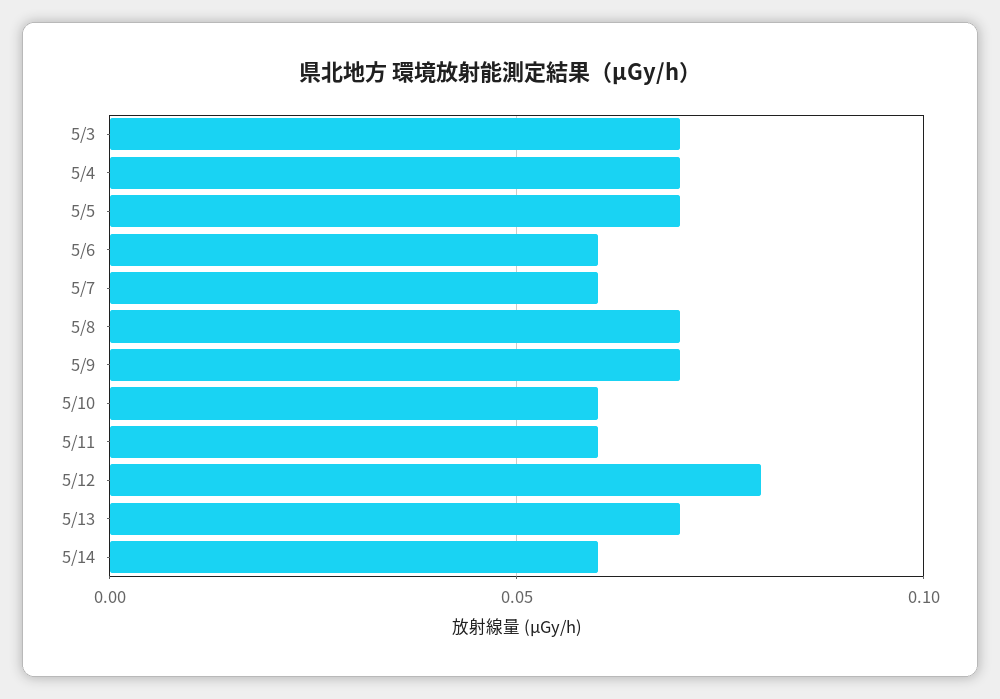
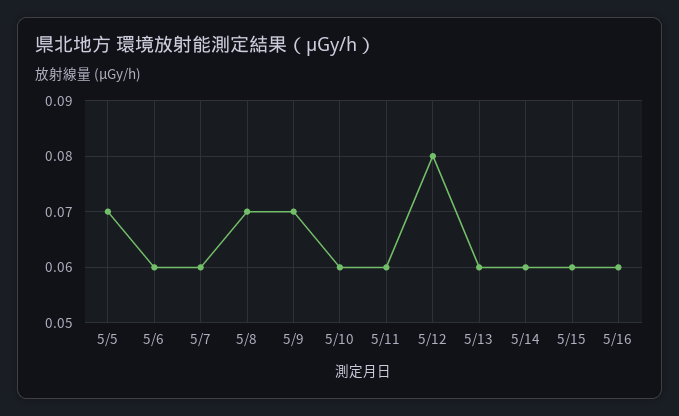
5/3: 0.07 -> none
5/4: 0.07 -> none
5/13: 0.07 -> 0.06
5/15: none -> 0.06
5/16: none -> 0.06

